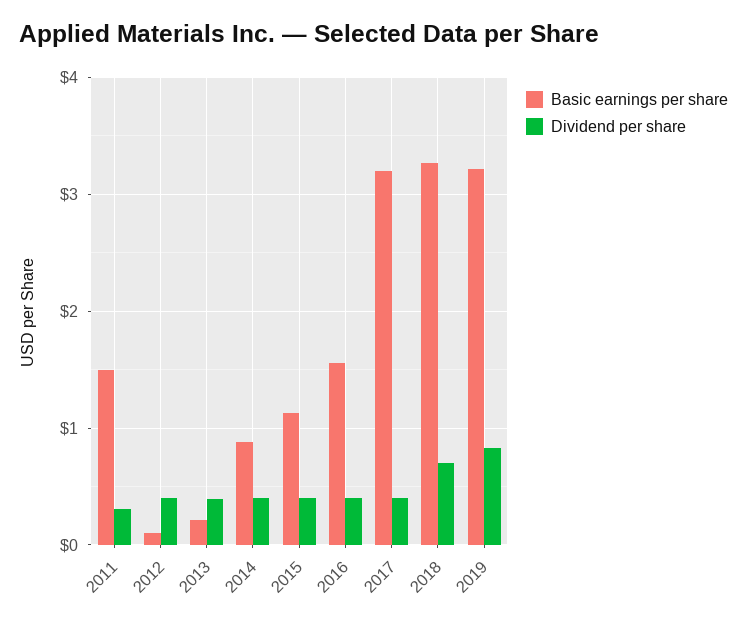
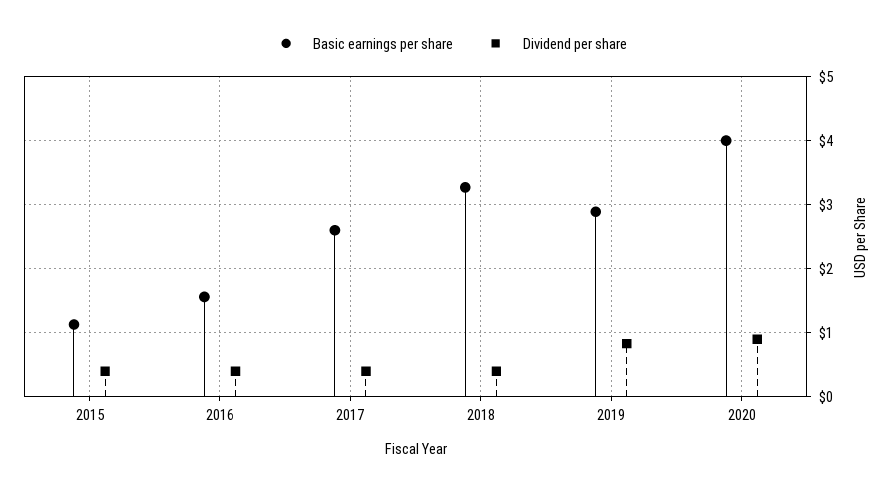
Basic earnings per share, 2011: 1.5 -> none
Dividend per share, 2011: 0.3 -> none
Basic earnings per share, 2012: 0.1 -> none
Dividend per share, 2012: 0.4 -> none
Basic earnings per share, 2013: 0.2 -> none
Dividend per share, 2013: 0.4 -> none
Basic earnings per share, 2014: 0.9 -> none
Dividend per share, 2014: 0.4 -> none
Basic earnings per share, 2017: 3.2 -> 2.6
Dividend per share, 2018: 0.7 -> 0.4
Basic earnings per share, 2019: 3.2 -> 2.9
Basic earnings per share, 2020: none -> 4
Dividend per share, 2020: none -> 0.9

